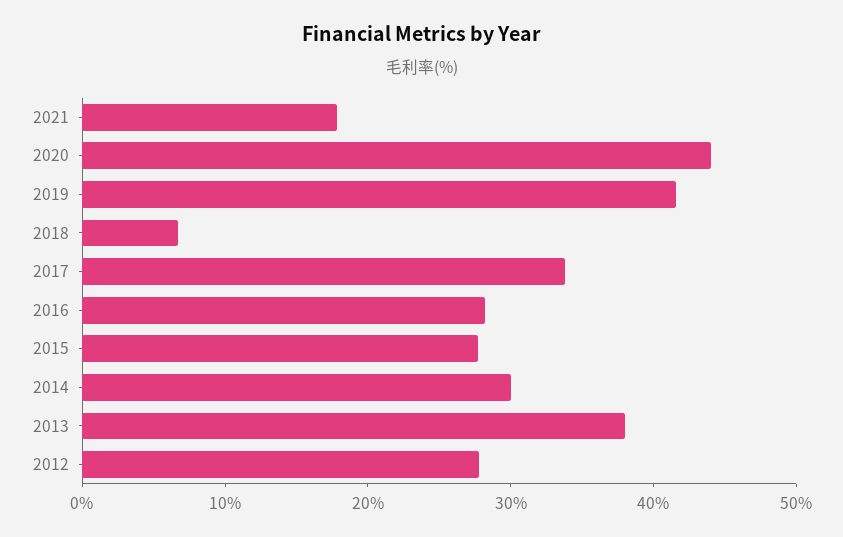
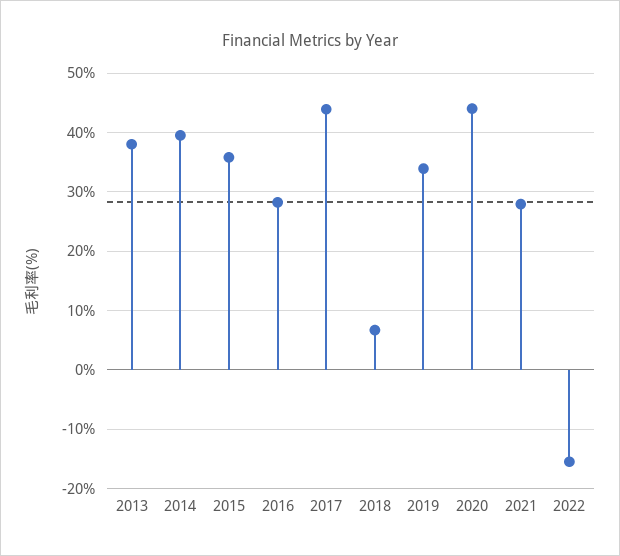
2021: 18 -> 28
2019: 42 -> 34
2017: 34 -> 44
2015: 28 -> 36
2014: 30 -> 40
2012: 28 -> none
2022: none -> -16

